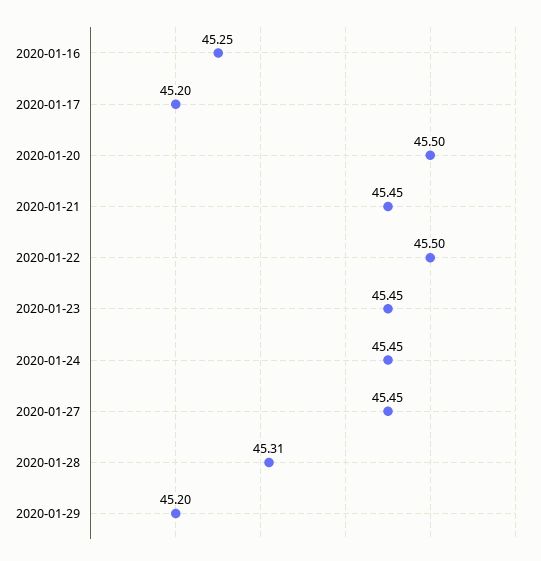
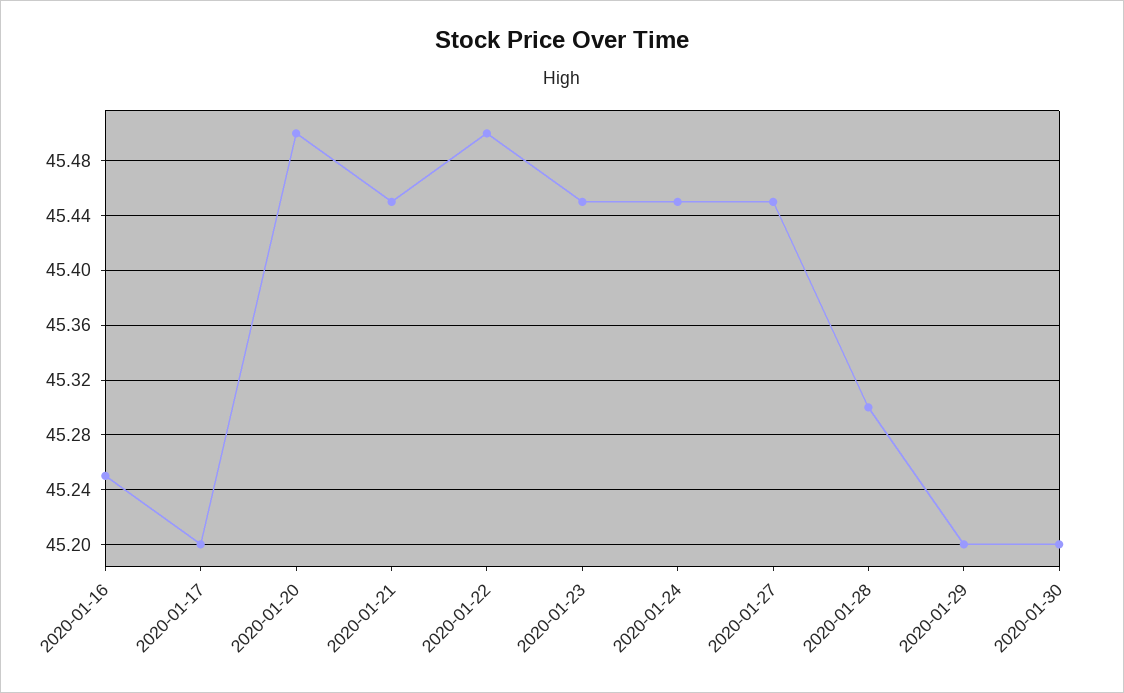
2020-01-28: 45.31 -> 45.3
2020-01-30: none -> 45.2

